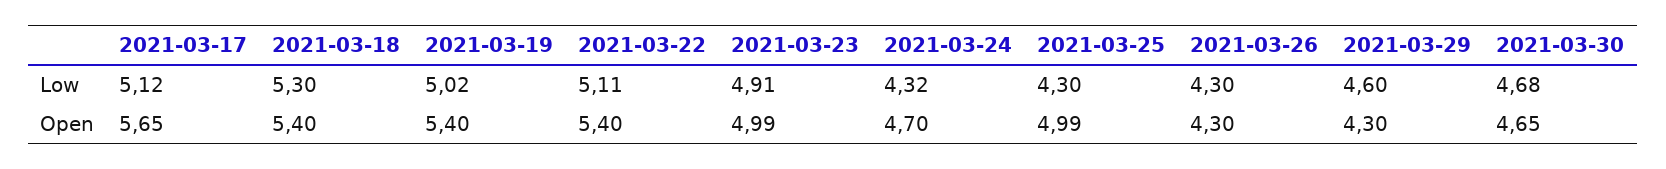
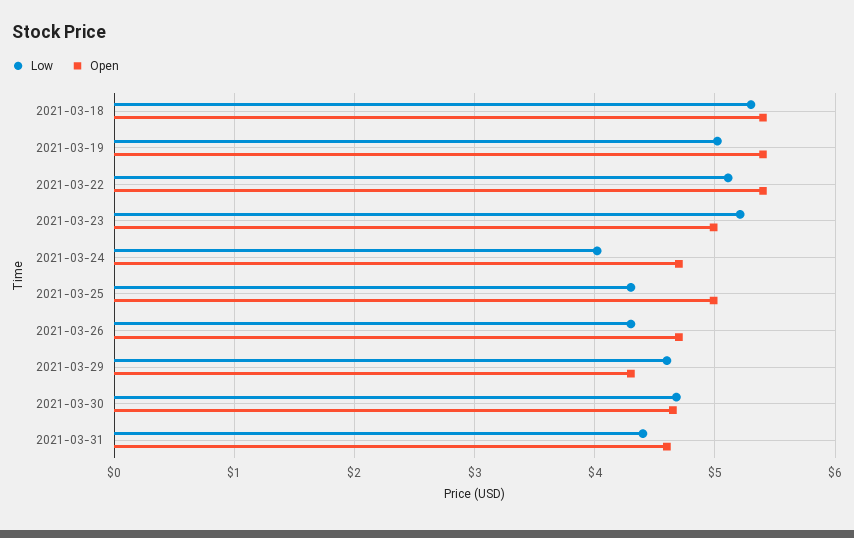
Low, 2021-03-17: 5.12 -> none
Low, 2021-03-23: 4.91 -> 5.2
Low, 2021-03-24: 4.32 -> 4
Open, 2021-03-17: 5.65 -> none
Open, 2021-03-26: 4.3 -> 4.7
Low, 2021-03-31: none -> 4.4
Open, 2021-03-31: none -> 4.6

